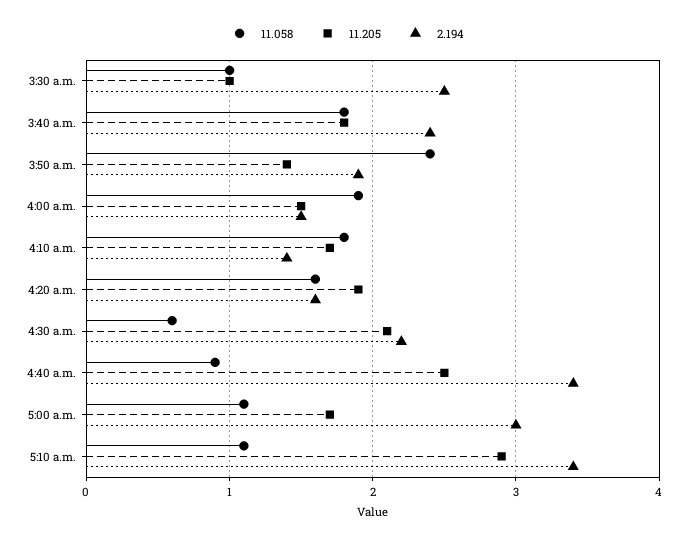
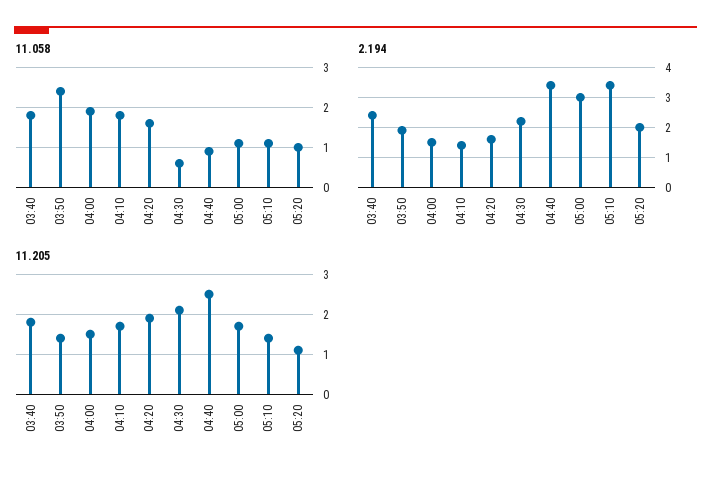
11.058, 3:30 a.m.: 1 -> none
11.205, 3:30 a.m.: 1 -> none
2.194, 3:30 a.m.: 2.5 -> none
11.205, 5:10 a.m.: 2.9 -> 1.5
11.058, 05:20: none -> 1
2.194, 05:20: none -> 2
11.205, 05:20: none -> 1

